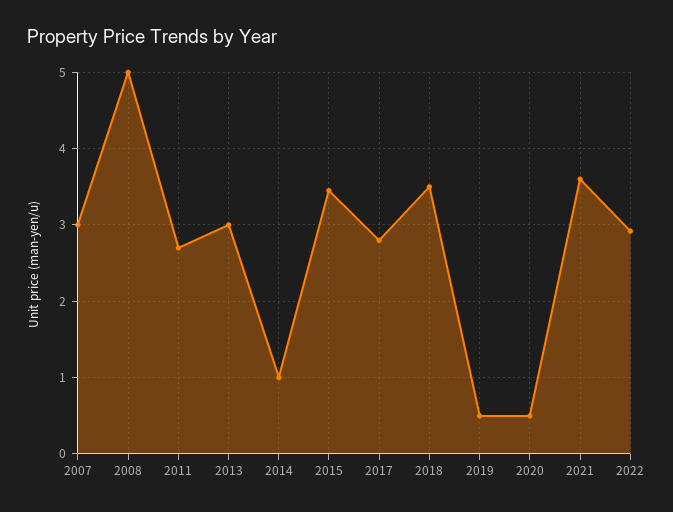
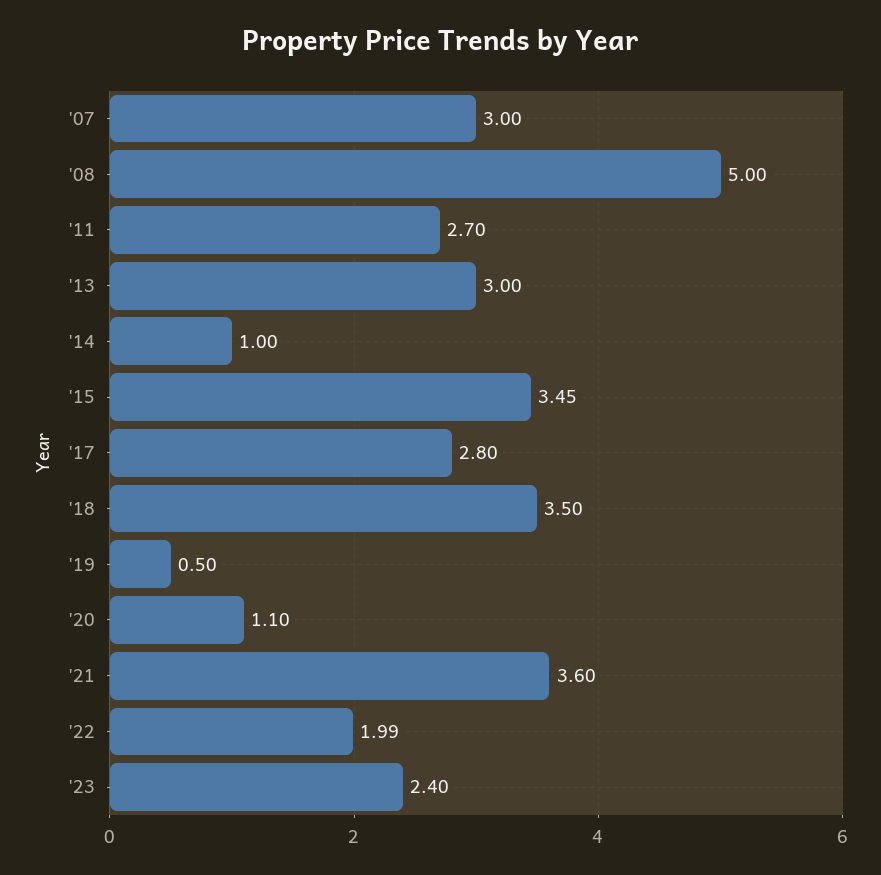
2020: 0.5 -> 1.1
2022: 2.9 -> 1.99
'23: none -> 2.4

